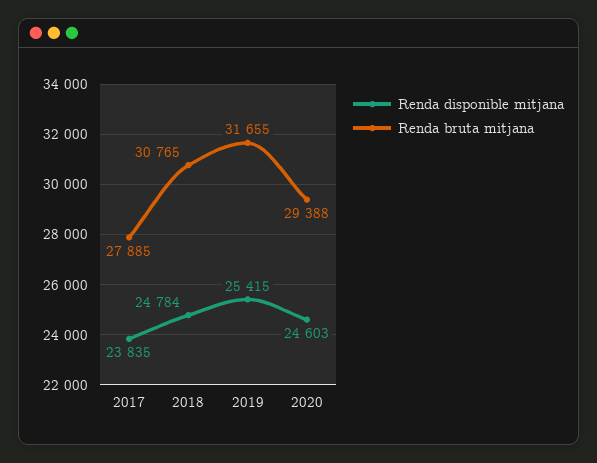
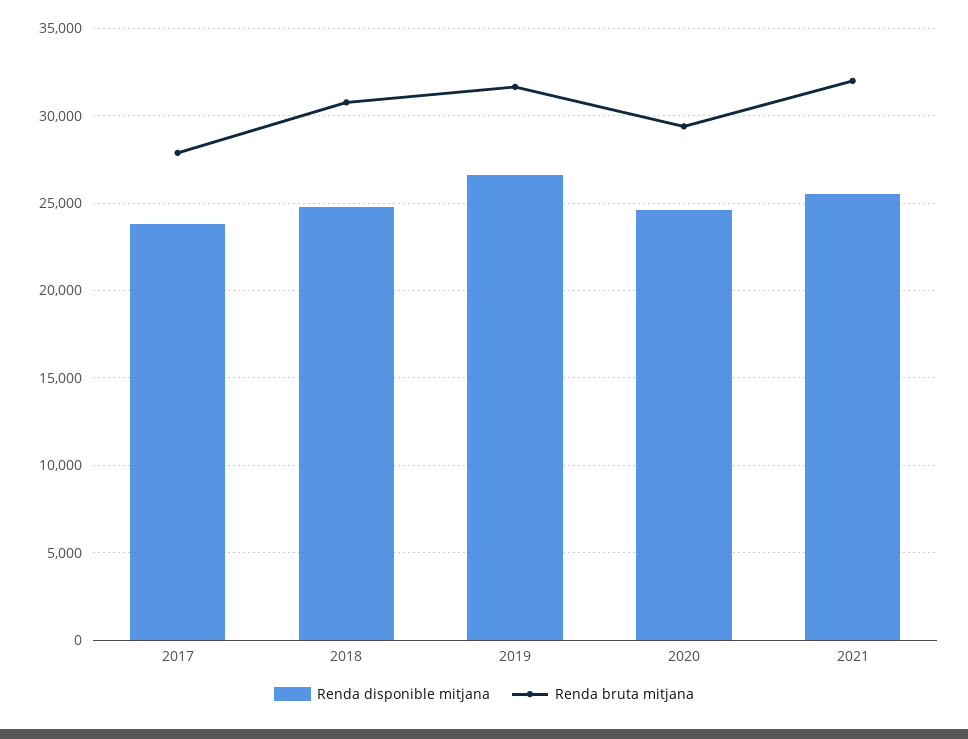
Renda disponible mitjana, 2019: 25415 -> 26500
Renda disponible mitjana, 2021: none -> 25500
Renda bruta mitjana, 2021: none -> 32000

